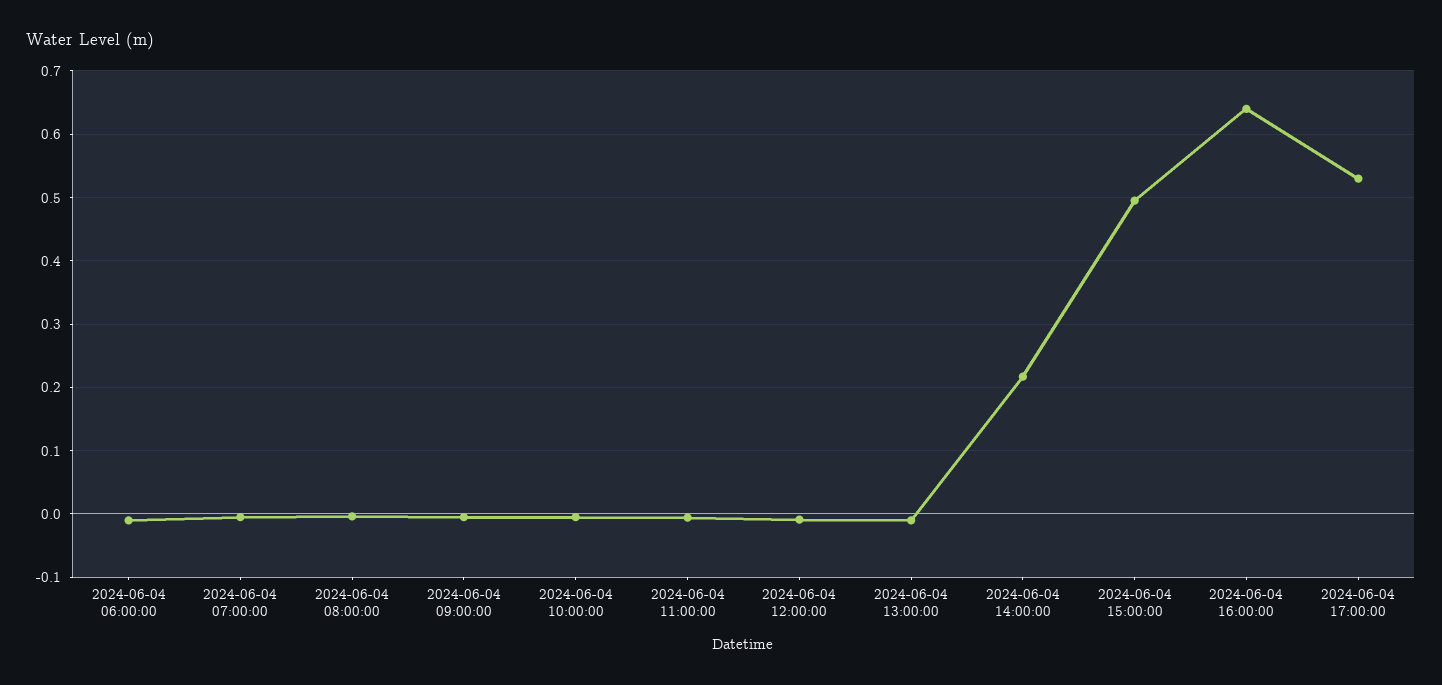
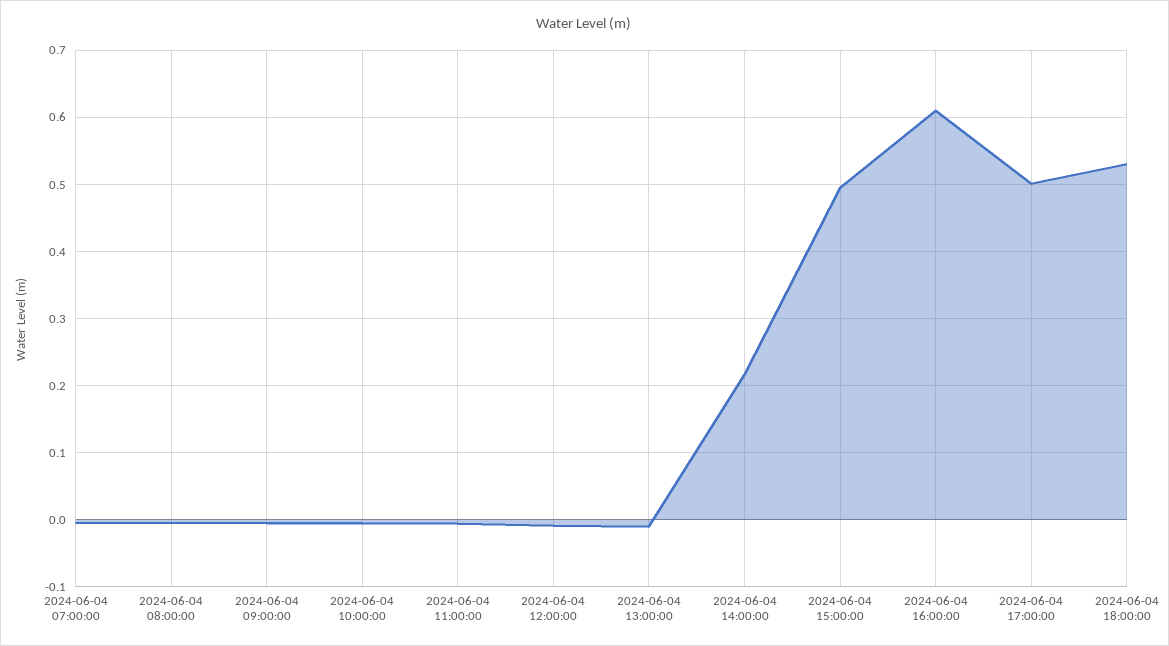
2024-06-04 06:00:00: -0.01 -> none
2024-06-04 16:00:00: 0.64 -> 0.61
2024-06-04 17:00:00: 0.53 -> 0.5
2024-06-04 18:00:00: none -> 0.53

